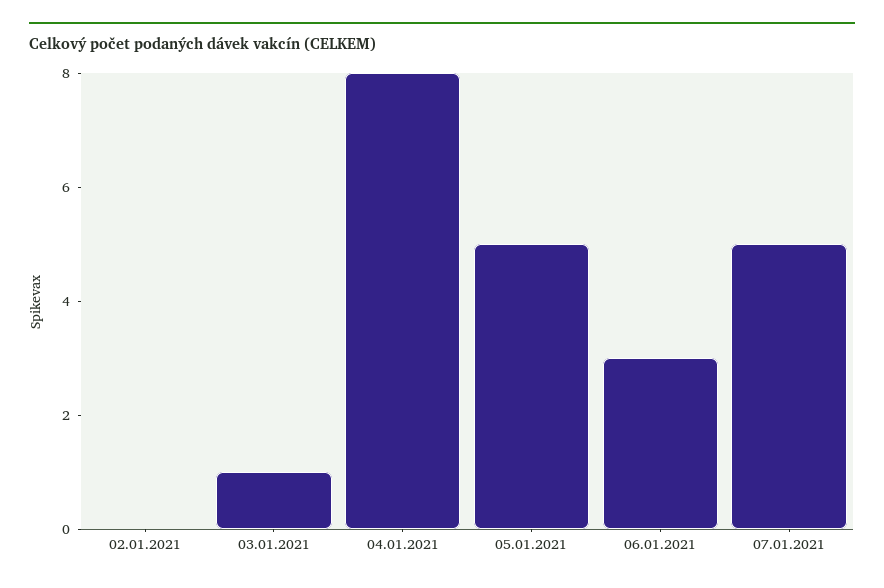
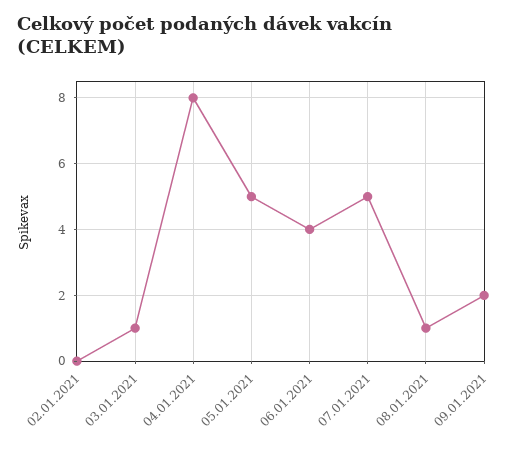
06.01.2021: 3 -> 4
08.01.2021: none -> 1
09.01.2021: none -> 2

